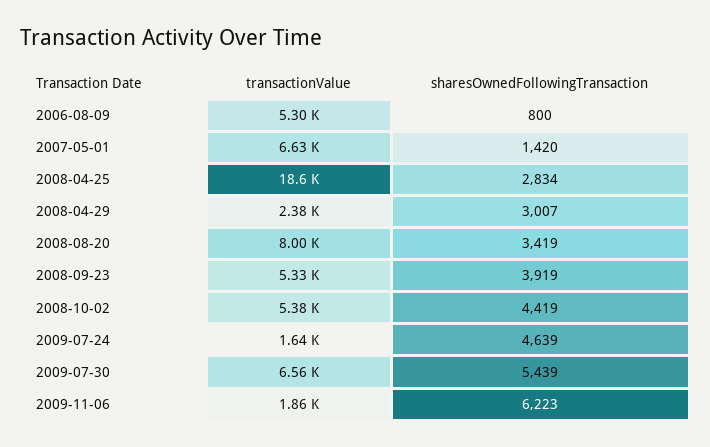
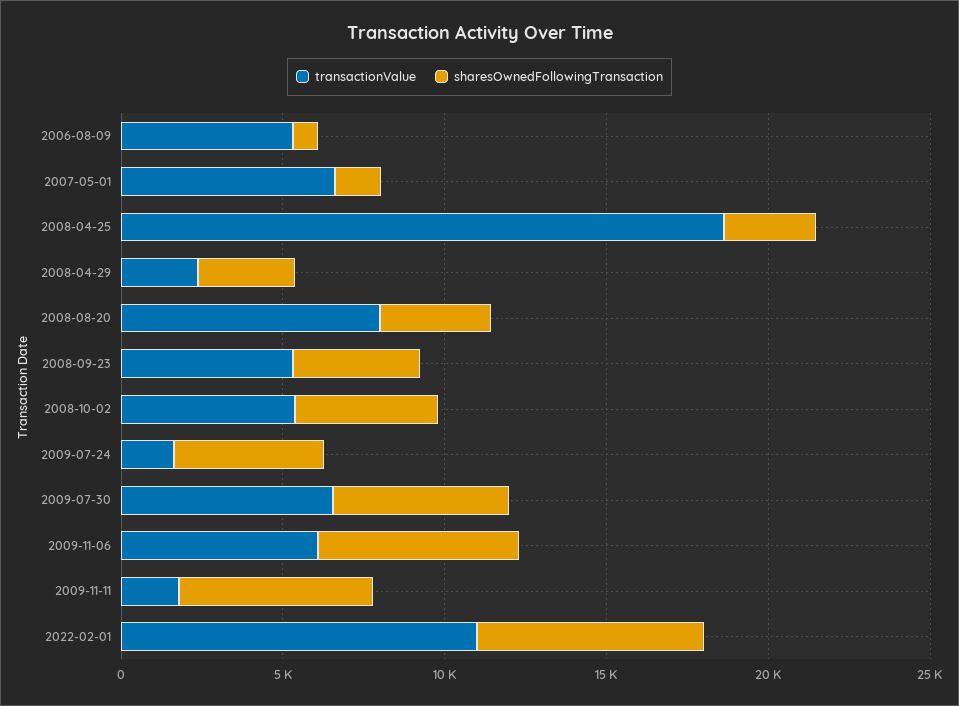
transactionValue, 2009-11-06: 1860 -> 6000
transactionValue, 2009-11-11: none -> 2000
sharesOwnedFollowingTransaction, 2009-11-11: none -> 6000
transactionValue, 2022-02-01: none -> 11000
sharesOwnedFollowingTransaction, 2022-02-01: none -> 7000

